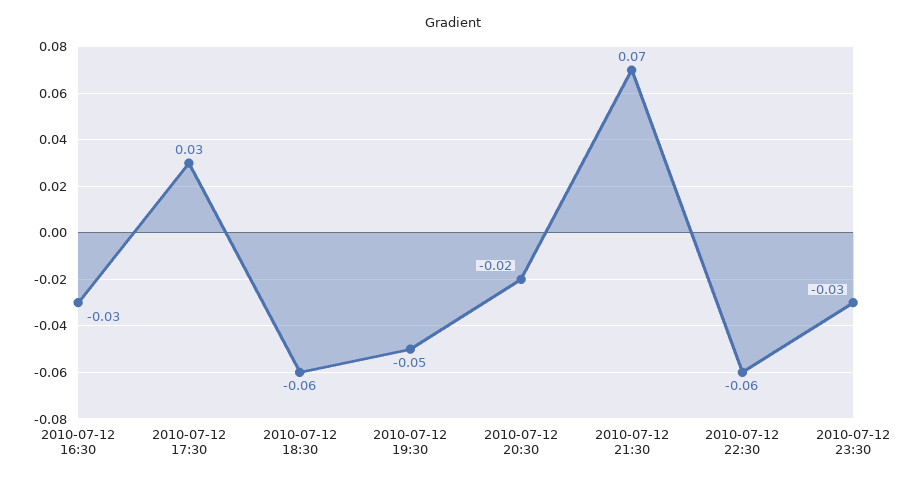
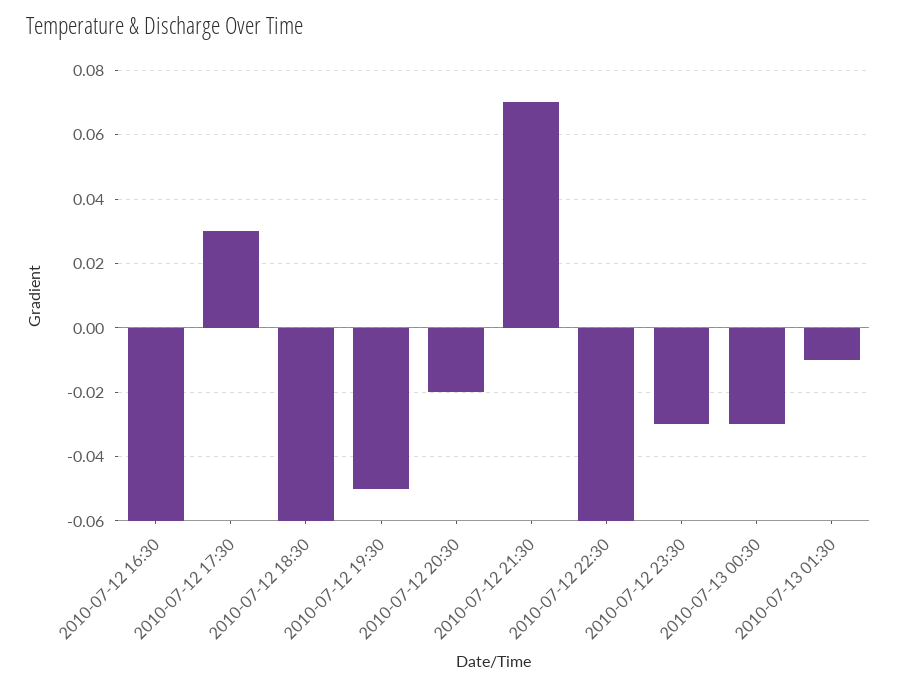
2010-07-12 16:30: -0.03 -> -0.06
2010-07-13 00:30: none -> -0.03
2010-07-13 01:30: none -> -0.01

